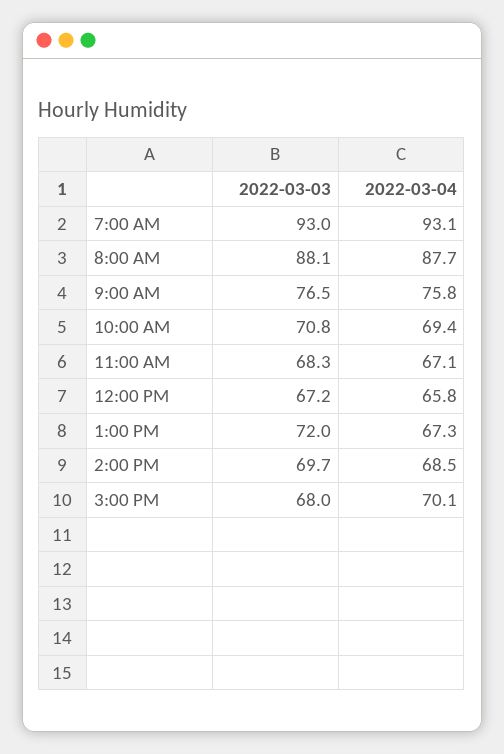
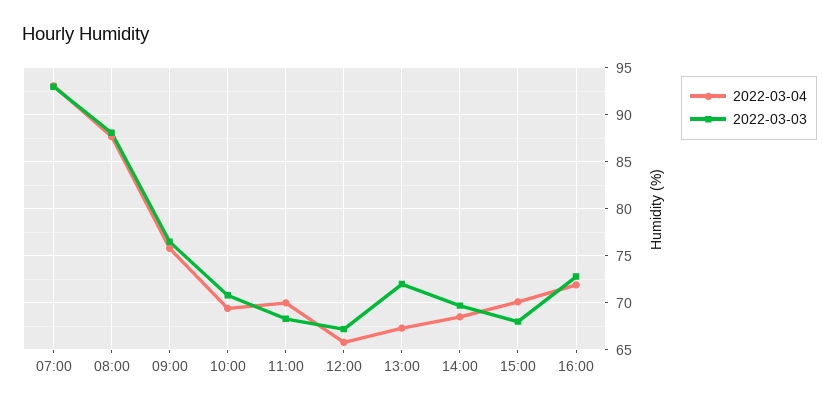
2022-03-04, 11:00 AM: 67.1 -> 70
2022-03-04, 16:00: none -> 72
2022-03-03, 16:00: none -> 73

